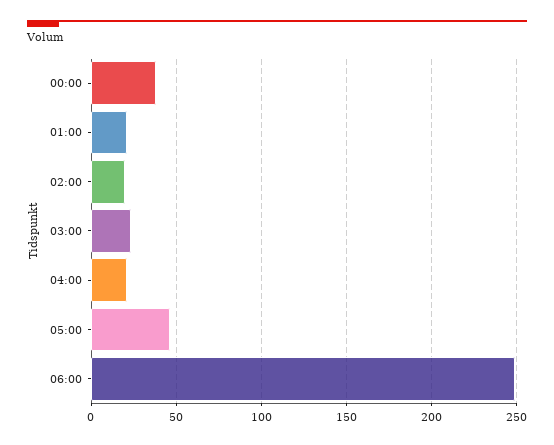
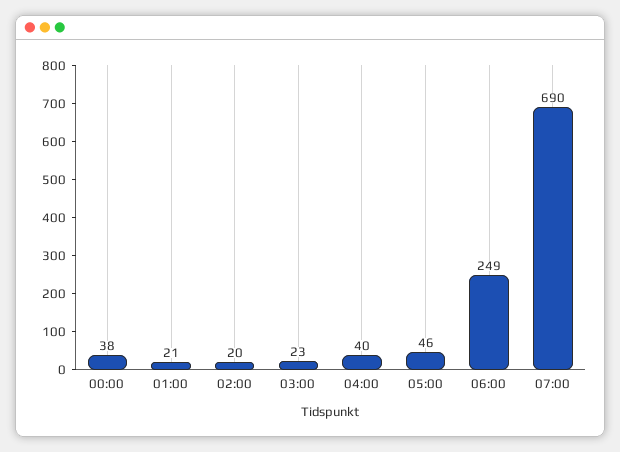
04:00: 20 -> 40
07:00: none -> 690

